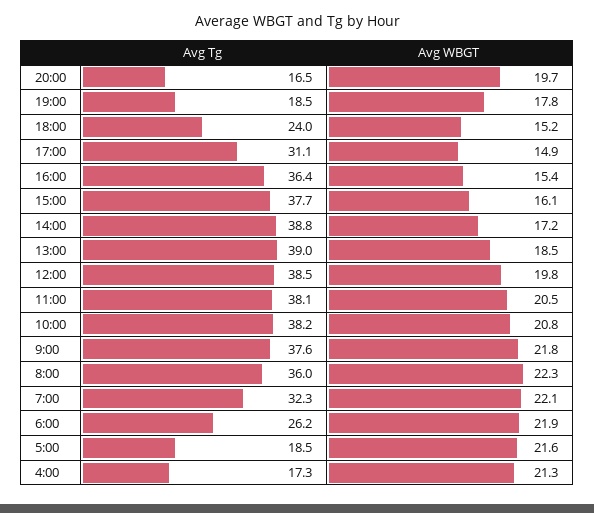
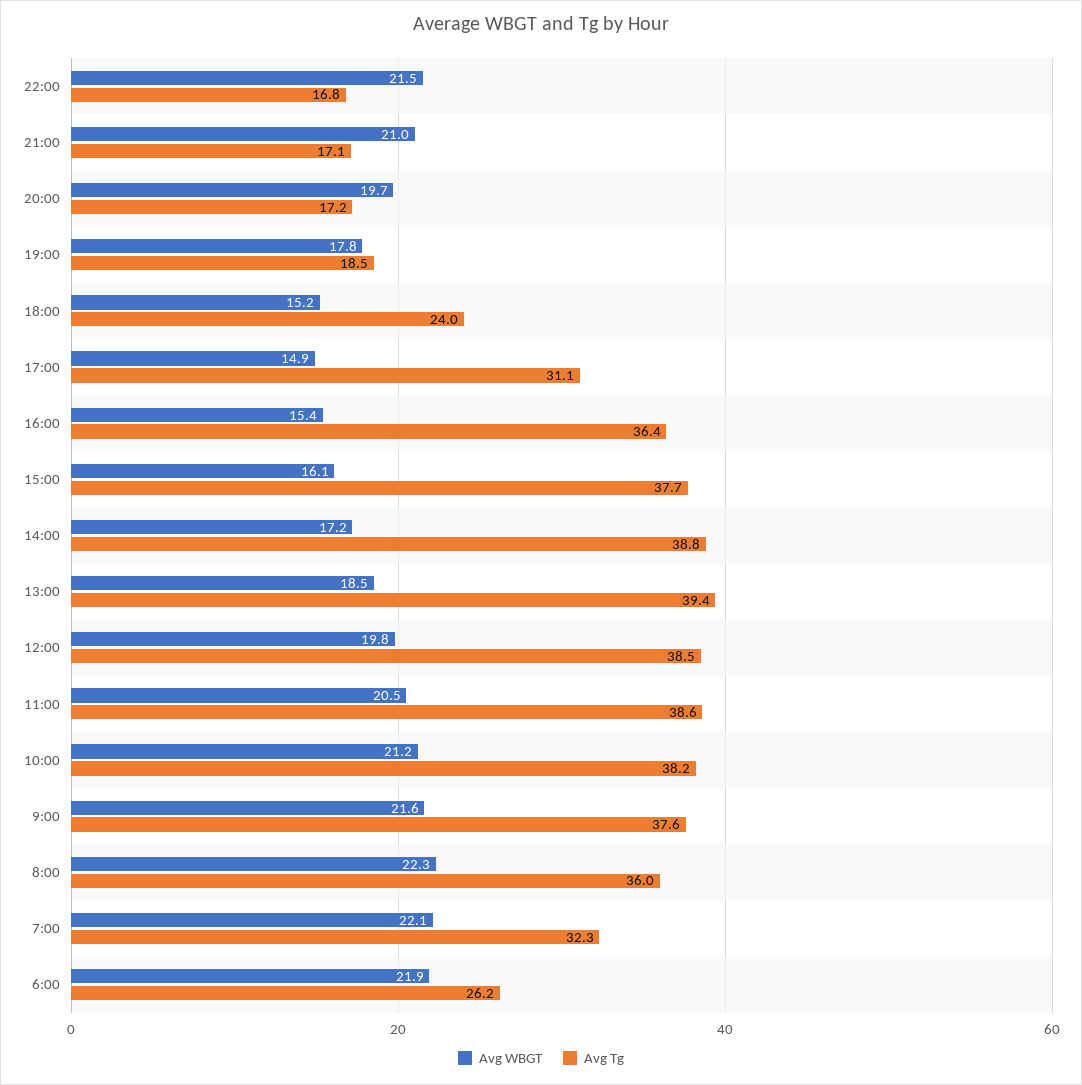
Avg Tg, 20:00: 16.5 -> 17.2
Avg Tg, 13:00: 39 -> 39.4
Avg Tg, 11:00: 38.1 -> 38.6
Avg WBGT, 10:00: 20.8 -> 21.2
Avg WBGT, 9:00: 21.8 -> 21.6
Avg Tg, 5:00: 18.5 -> none
Avg WBGT, 5:00: 21.6 -> none
Avg Tg, 4:00: 17.3 -> none
Avg WBGT, 4:00: 21.3 -> none
Avg WBGT, 22:00: none -> 21.5
Avg Tg, 22:00: none -> 16.8
Avg WBGT, 21:00: none -> 21
Avg Tg, 21:00: none -> 17.1

